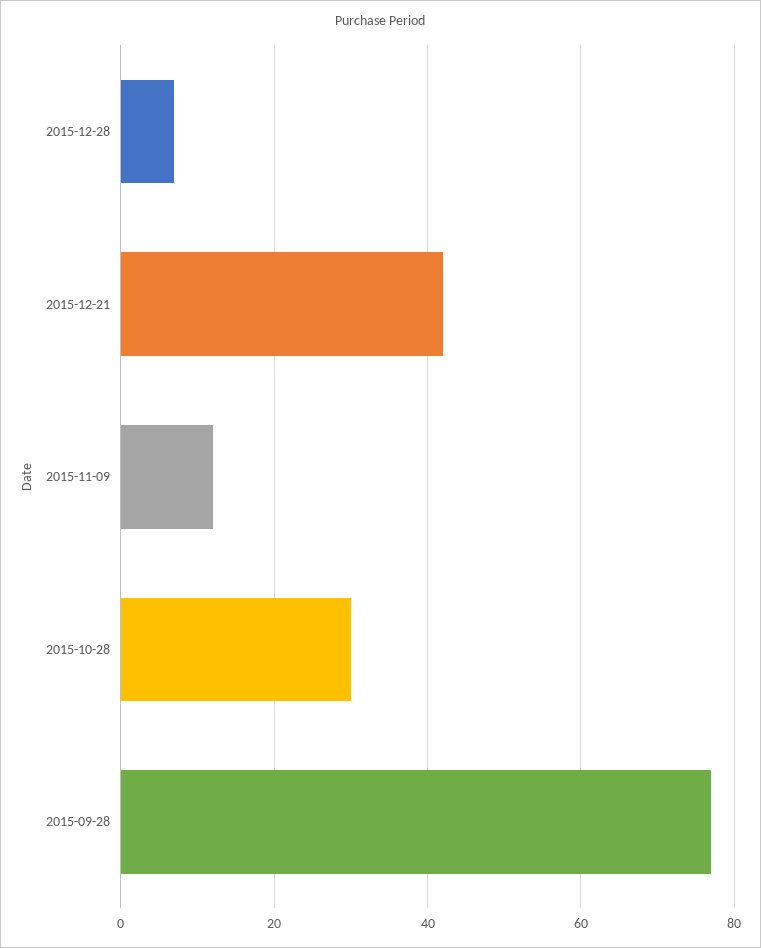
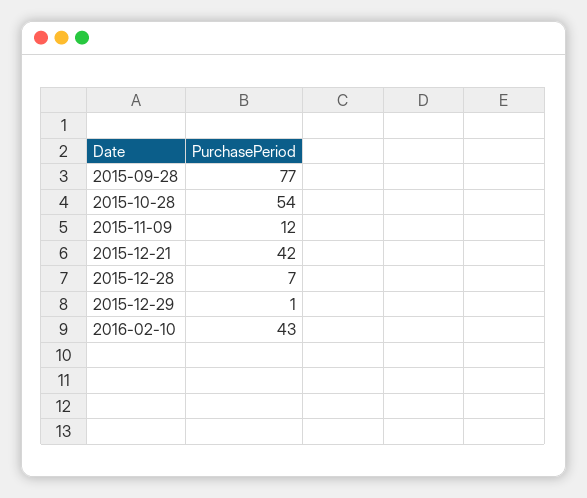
2015-10-28: 30 -> 54
2015-12-29: none -> 1
2016-02-10: none -> 43

